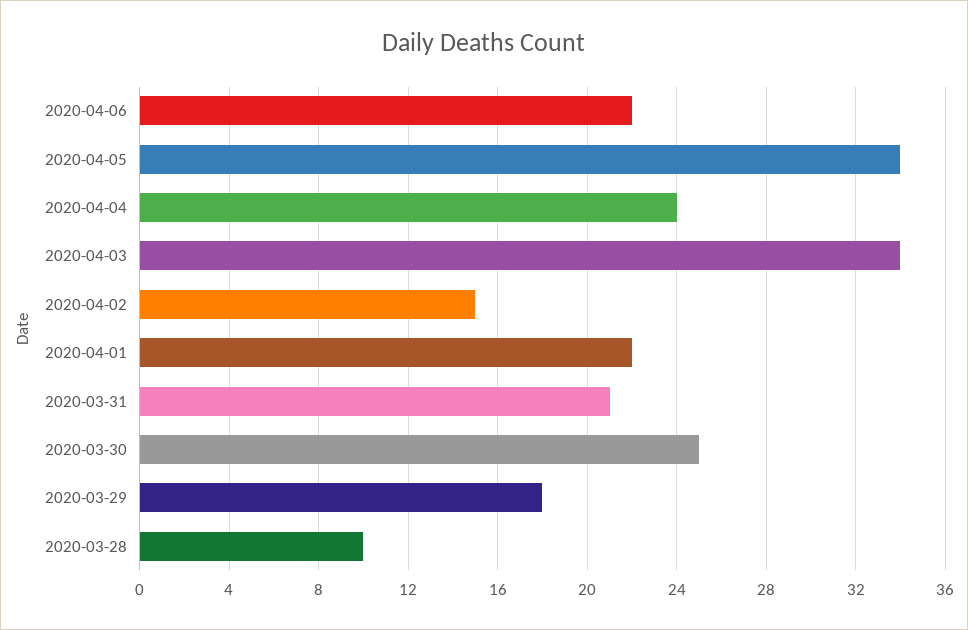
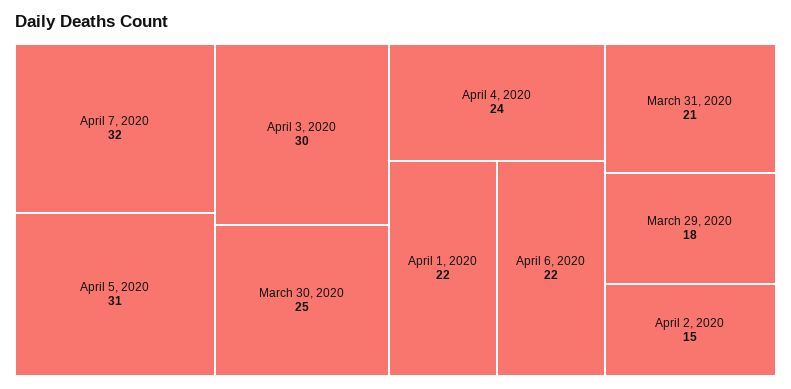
2020-04-05: 34 -> 31
2020-04-03: 34 -> 30
2020-03-28: 10 -> none
April 7, 2020: none -> 32

